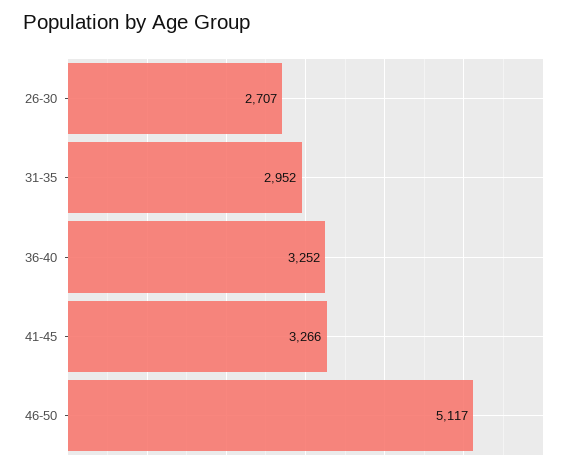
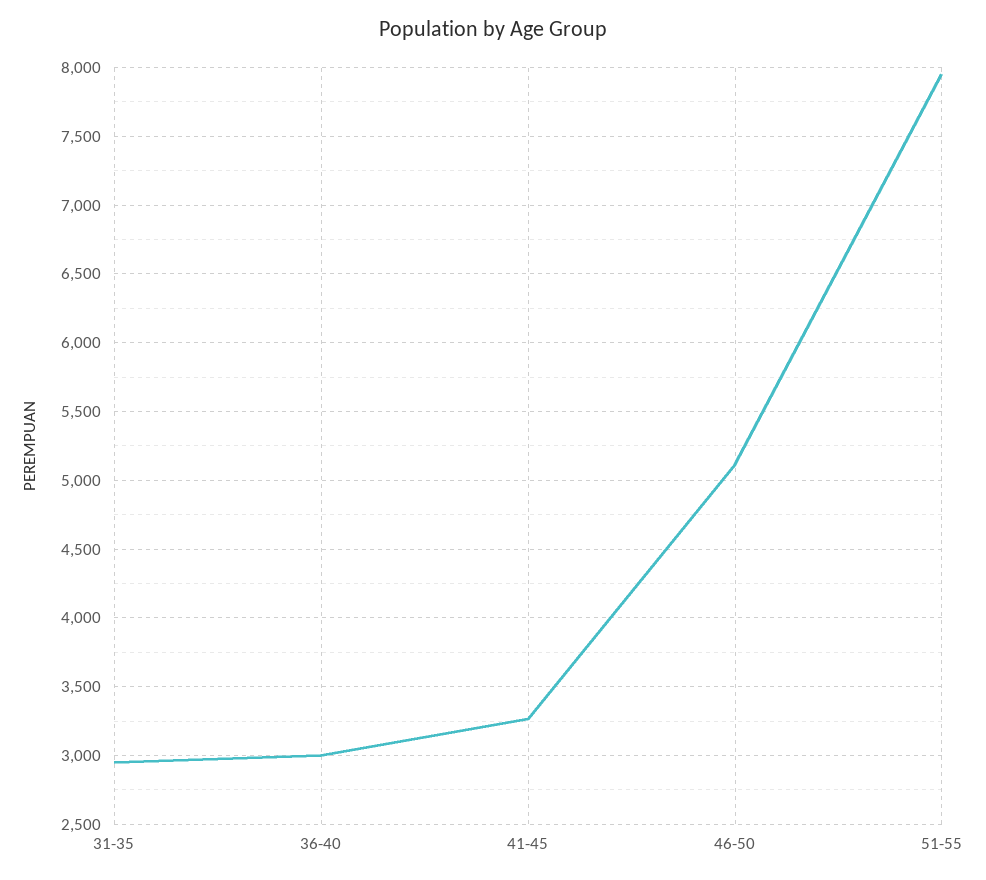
26-30: 2707 -> none
36-40: 3252 -> 3000
51-55: none -> 7950

